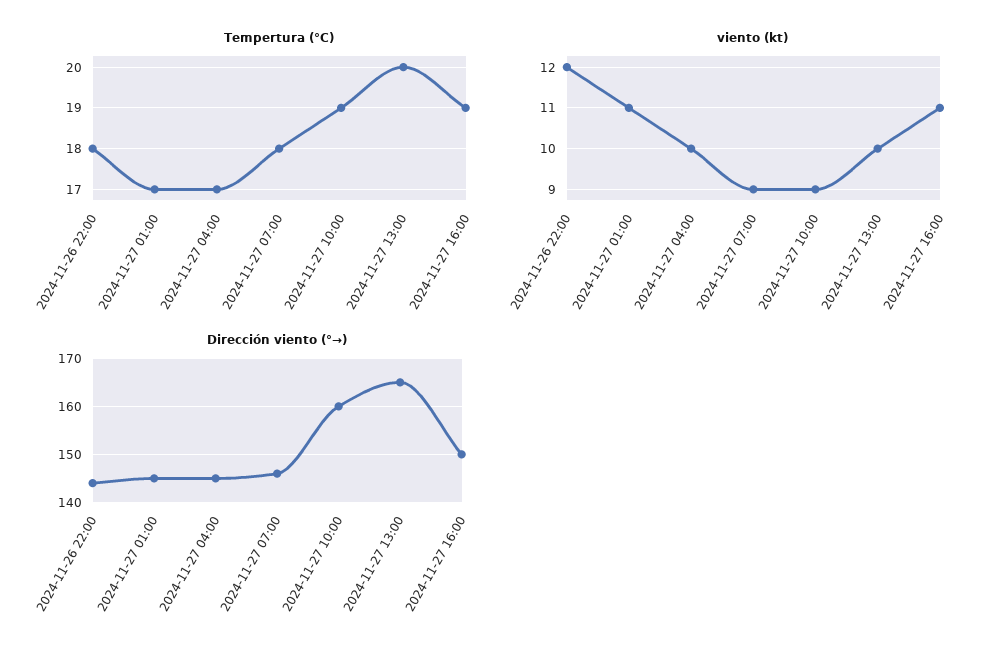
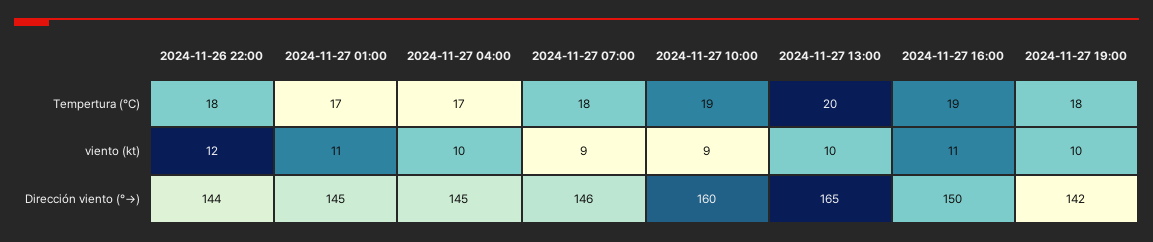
Tempertura (°C), 2024-11-27 19:00: none -> 18
viento (kt), 2024-11-27 19:00: none -> 10
Dirección viento (°→), 2024-11-27 19:00: none -> 142

